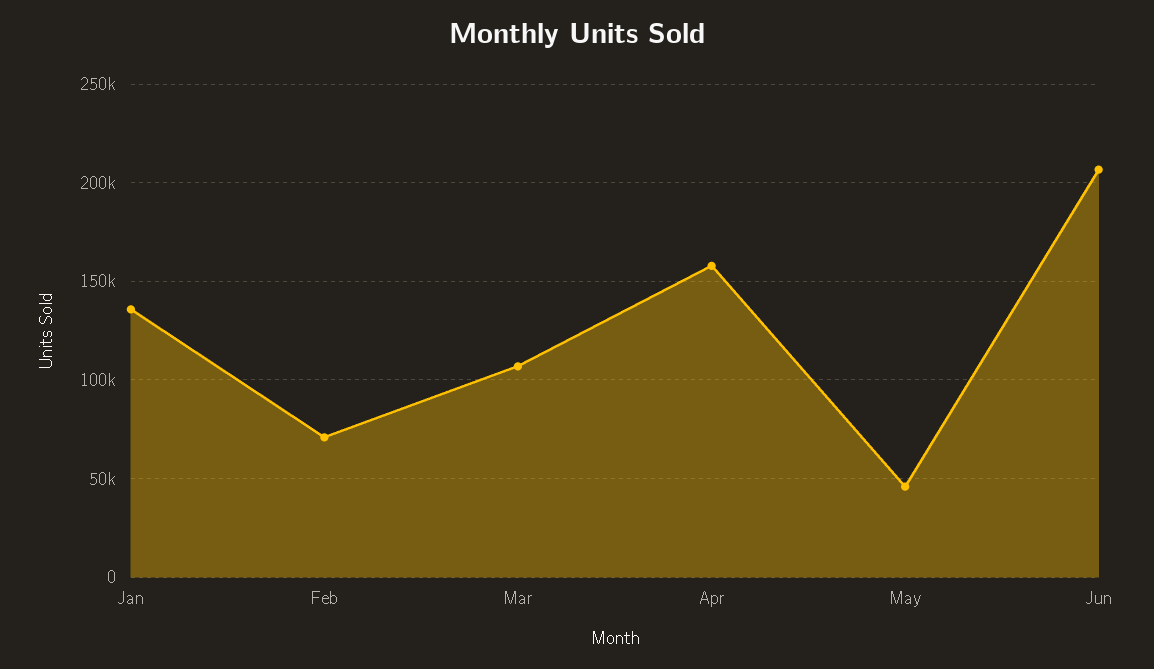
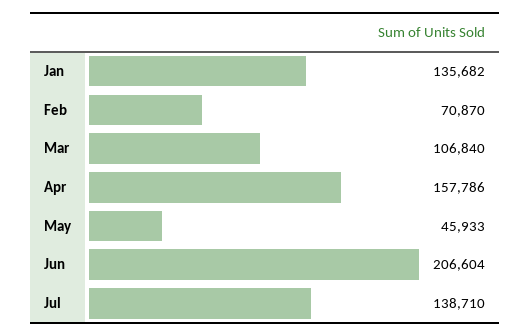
Jul: none -> 138710

